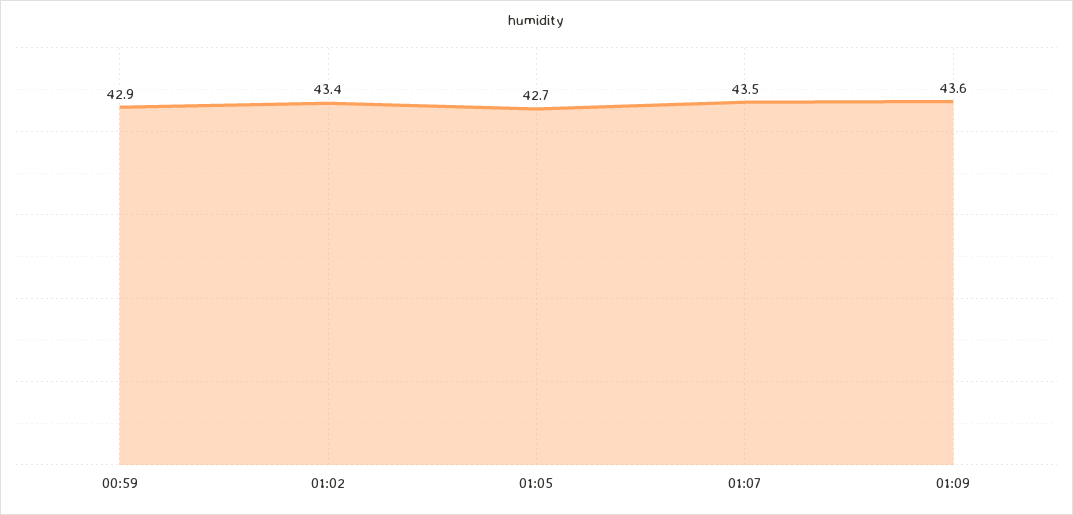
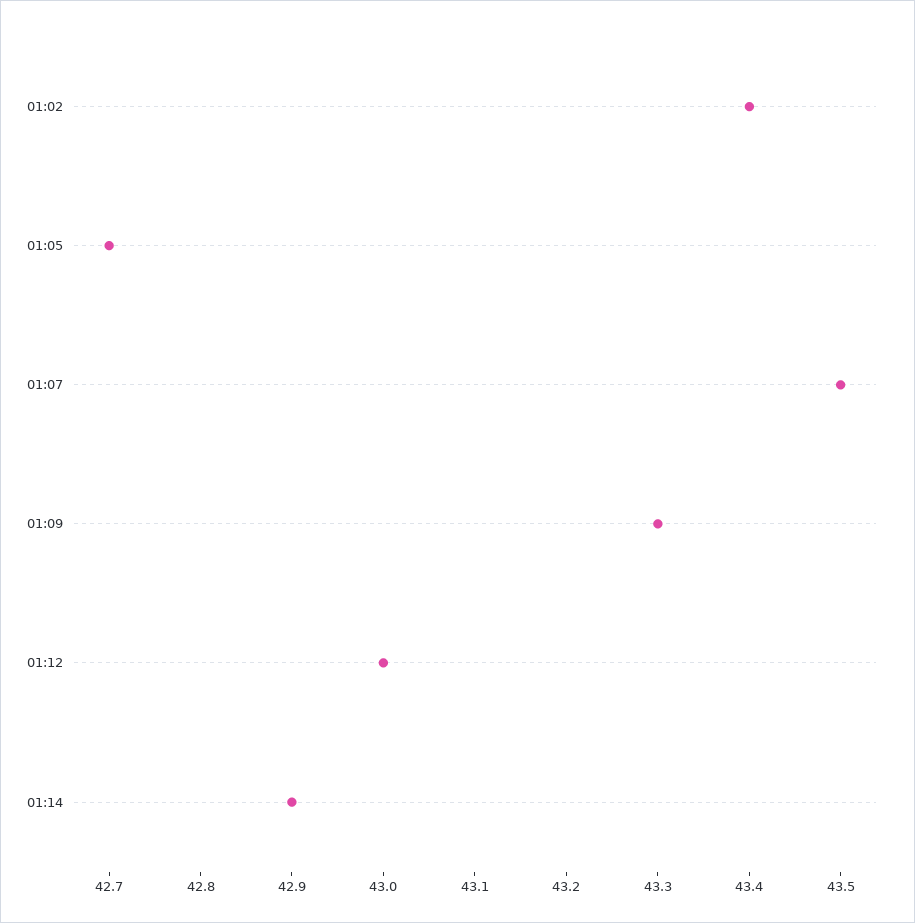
00:59: 42.9 -> none
01:09: 43.6 -> 43.3
01:12: none -> 43
01:14: none -> 42.9

